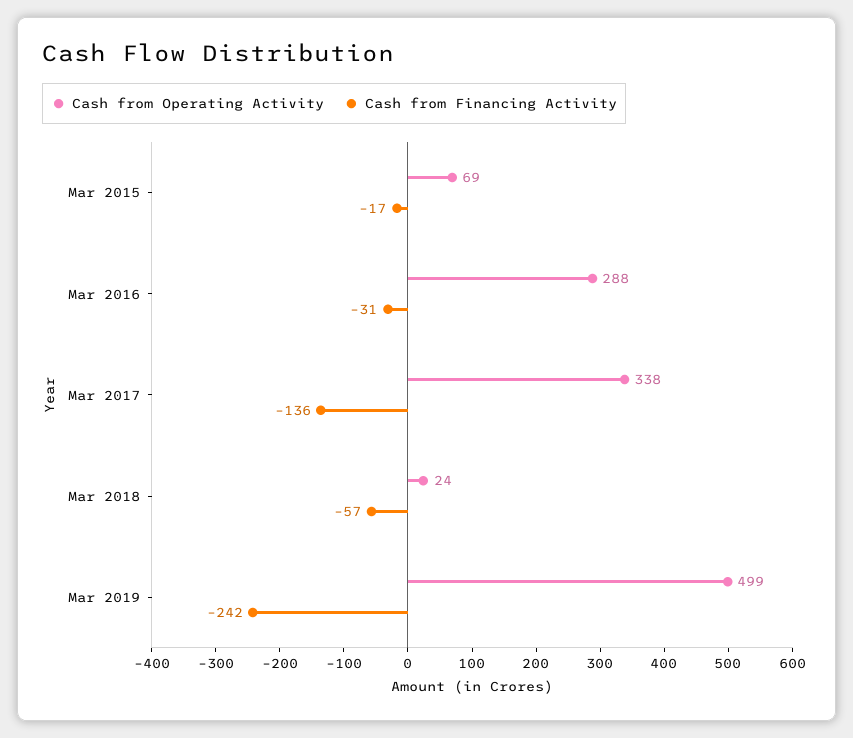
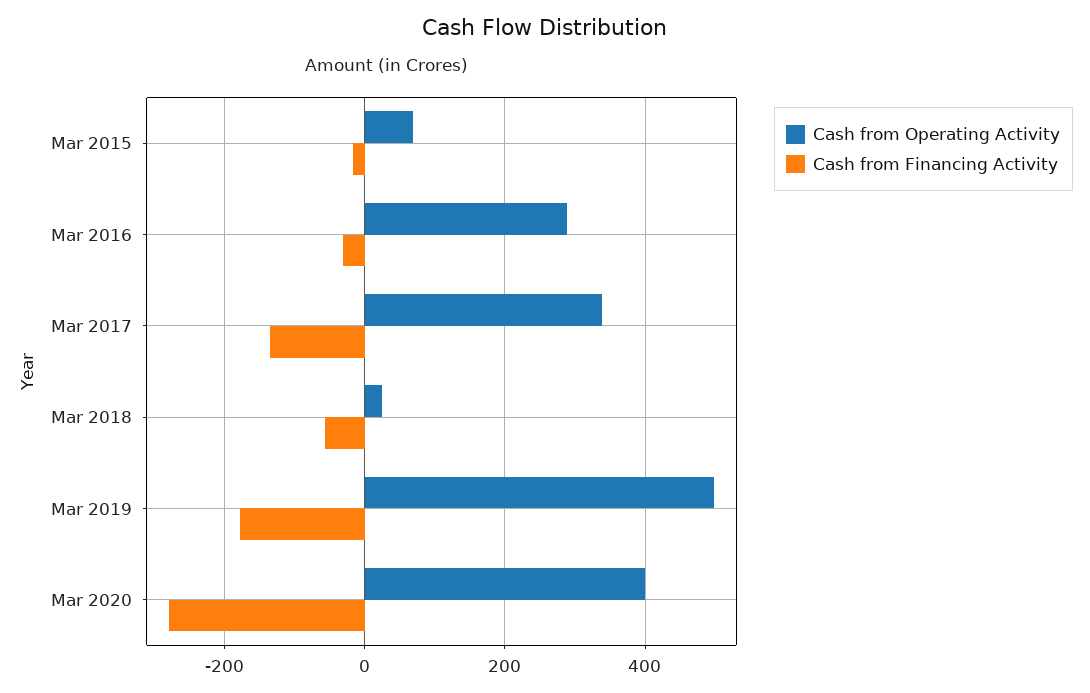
Cash from Financing Activity, Mar 2019: -242 -> -180
Cash from Operating Activity, Mar 2020: none -> 400
Cash from Financing Activity, Mar 2020: none -> -280

